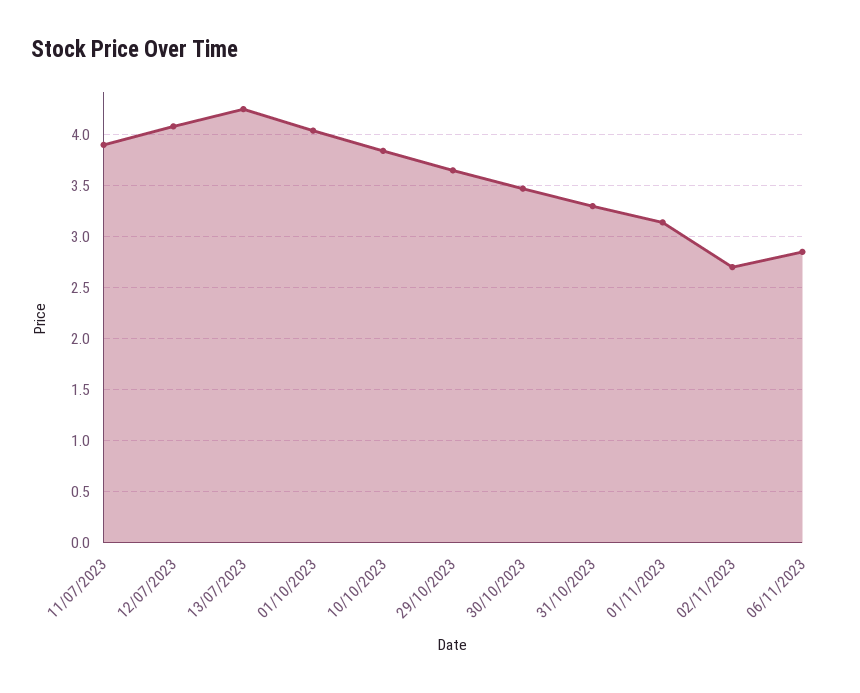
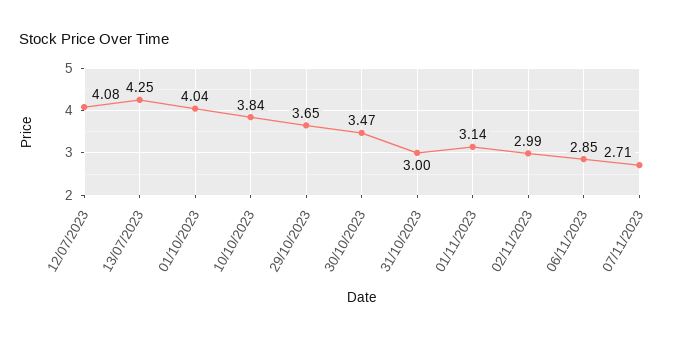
11/07/2023: 3.9 -> none
31/10/2023: 3.3 -> 3
02/11/2023: 2.7 -> 2.99
07/11/2023: none -> 2.71

